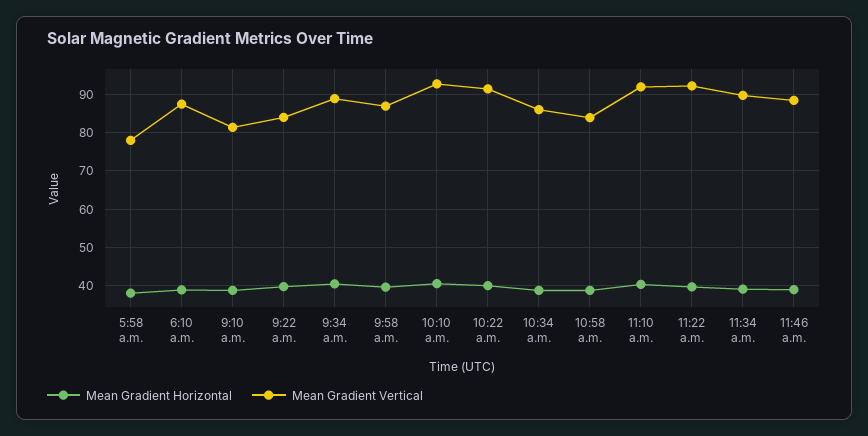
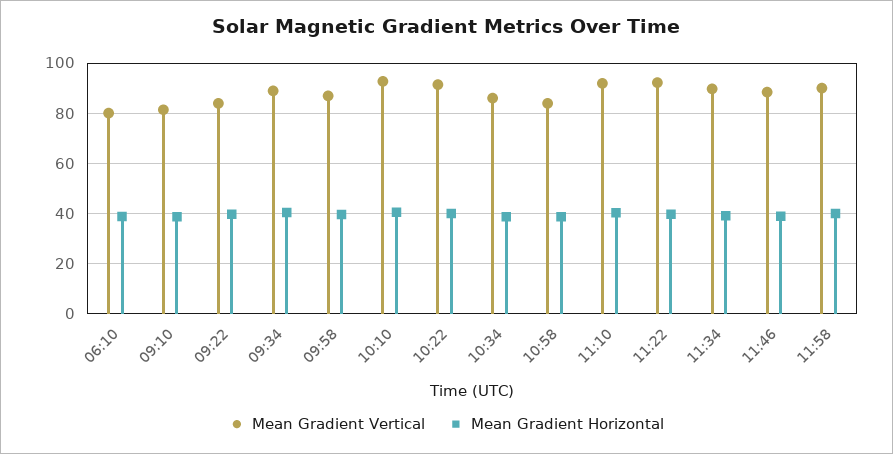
Mean Gradient Horizontal, 5:58 a.m.: 38 -> none
Mean Gradient Vertical, 5:58 a.m.: 78 -> none
Mean Gradient Vertical, 6:10 a.m.: 88 -> 80
Mean Gradient Vertical, 11:58: none -> 90
Mean Gradient Horizontal, 11:58: none -> 40

